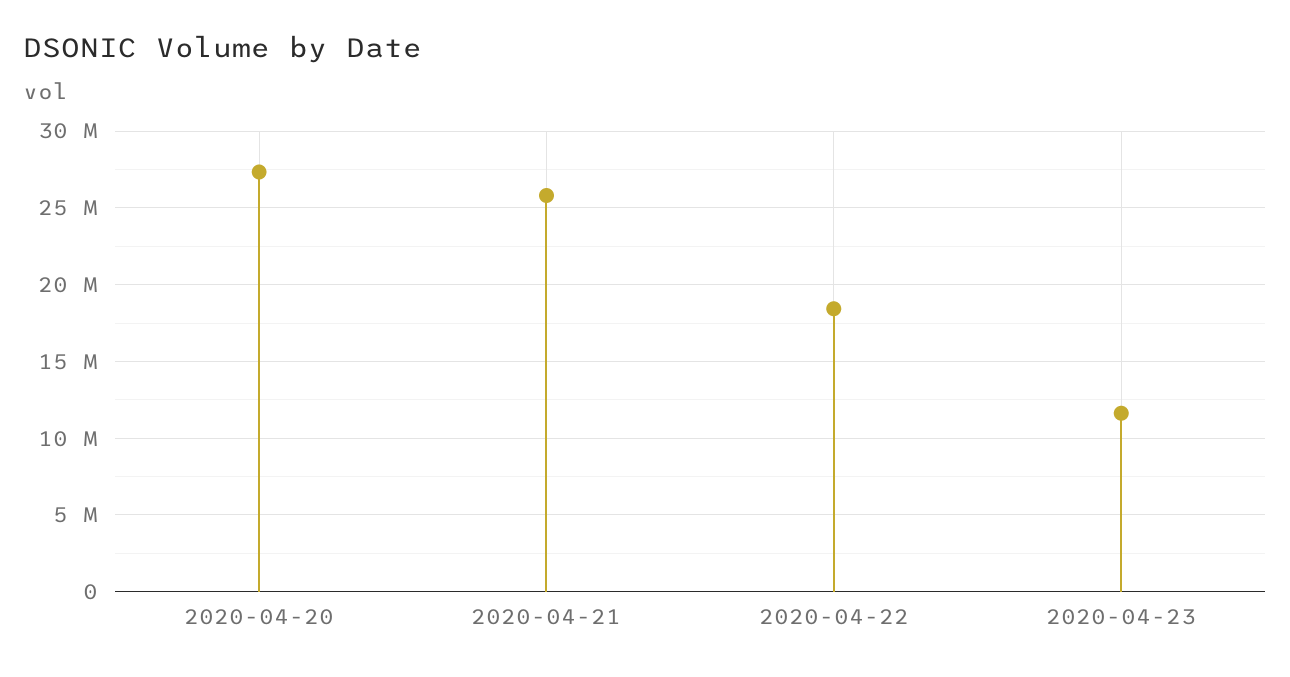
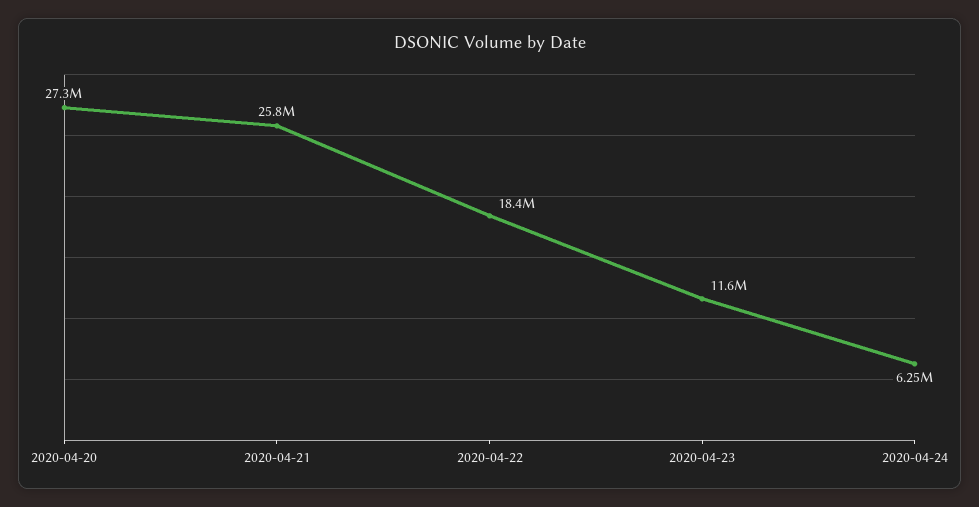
2020-04-24: none -> 6250000

